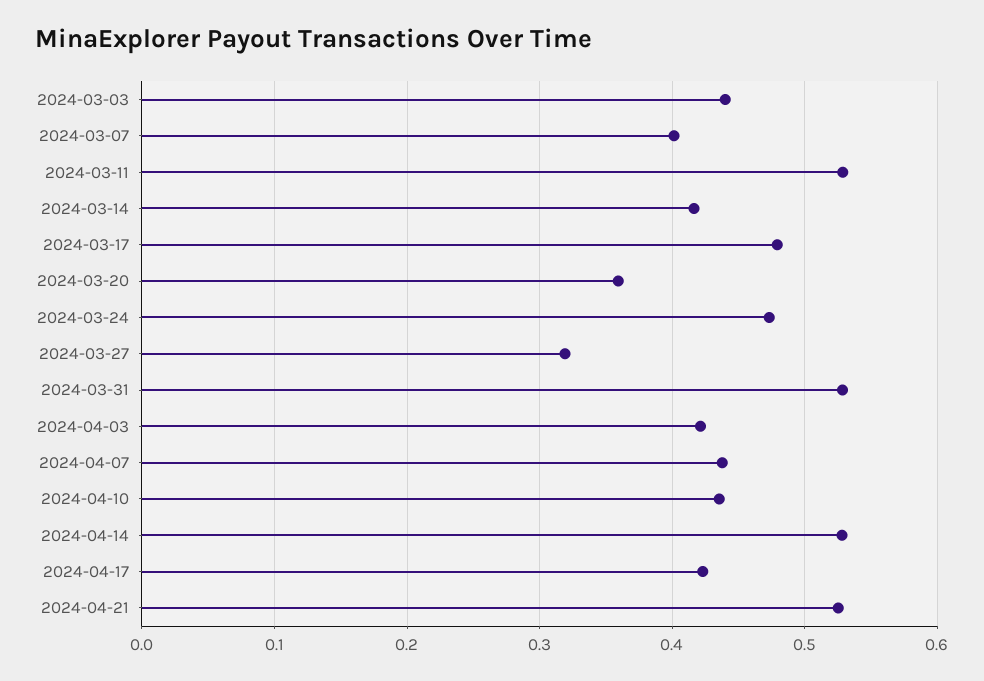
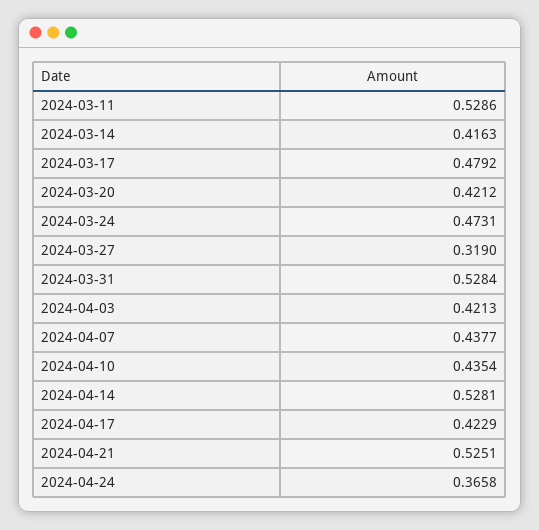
2024-03-03: 0.44 -> none
2024-03-07: 0.4 -> none
2024-03-20: 0.36 -> 0.4212
2024-04-24: none -> 0.3658

